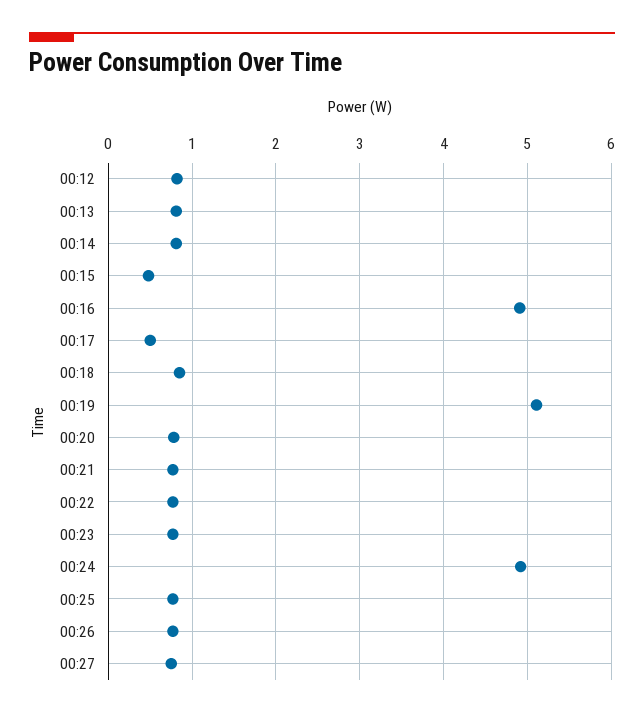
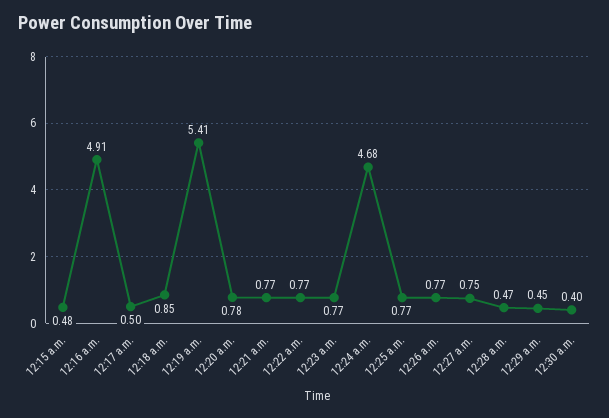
00:12: 0.8 -> none
00:13: 0.8 -> none
00:14: 0.8 -> none
00:19: 5.1 -> 5.41
00:24: 4.9 -> 4.68
12:28 a.m.: none -> 0.47
12:29 a.m.: none -> 0.45
12:30 a.m.: none -> 0.4

